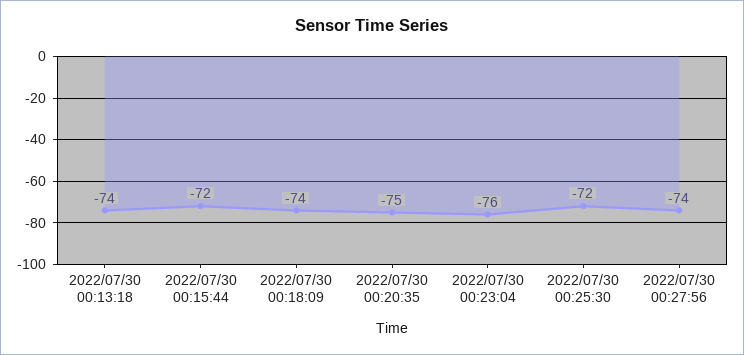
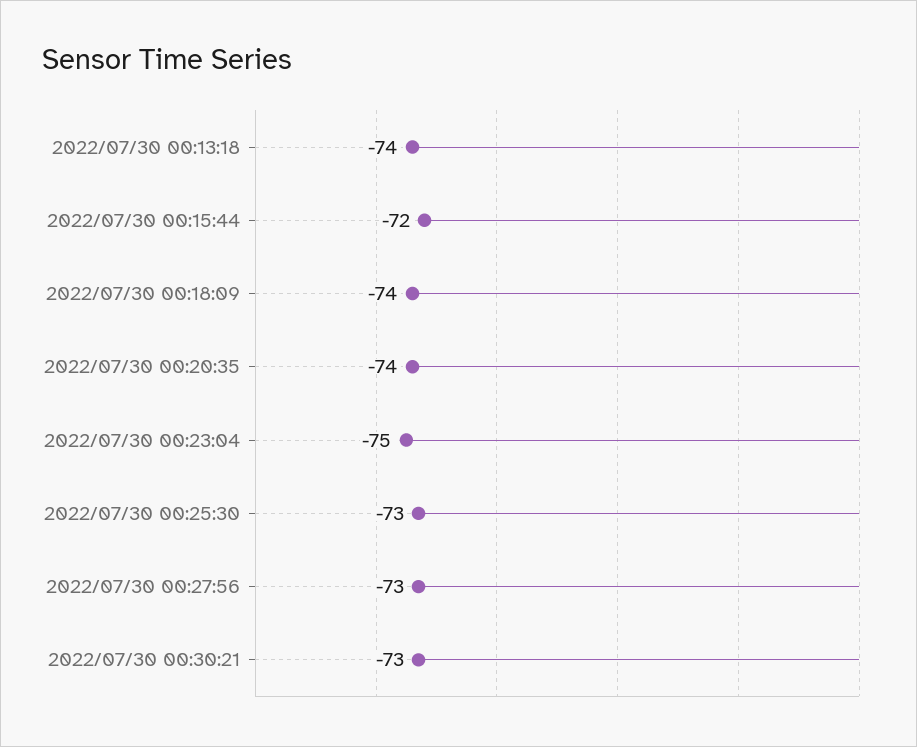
2022/07/30 00:20:35: -75 -> -74
2022/07/30 00:23:04: -76 -> -75
2022/07/30 00:25:30: -72 -> -73
2022/07/30 00:27:56: -74 -> -73
2022/07/30 00:30:21: none -> -73

